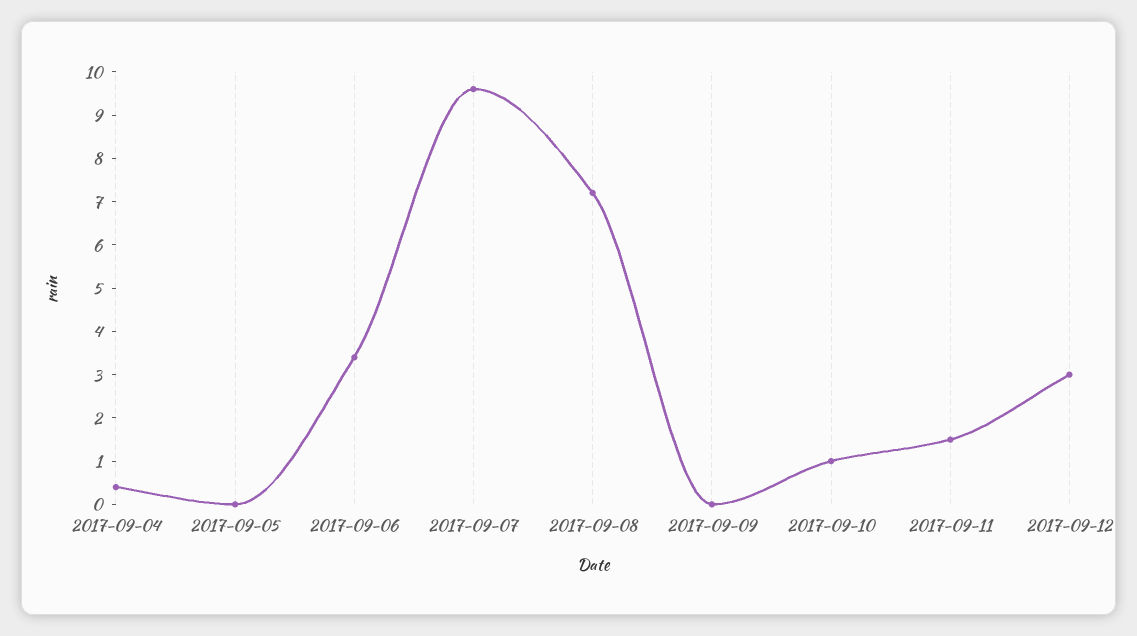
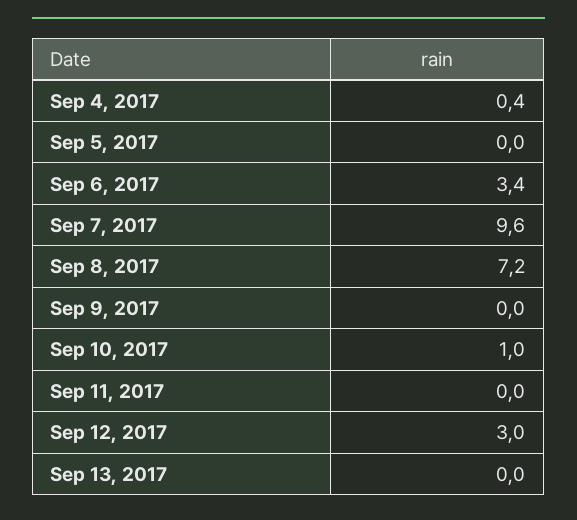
2017-09-11: 1.5 -> 0
Sep 13, 2017: none -> 0

